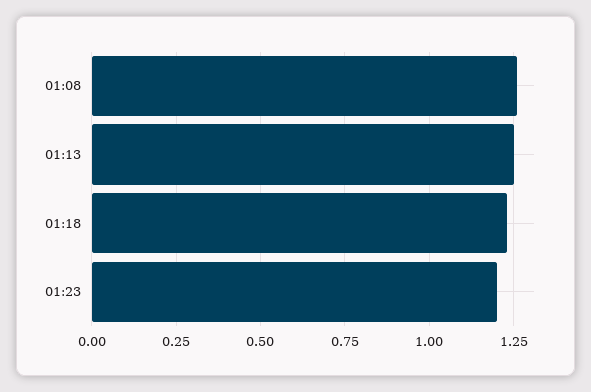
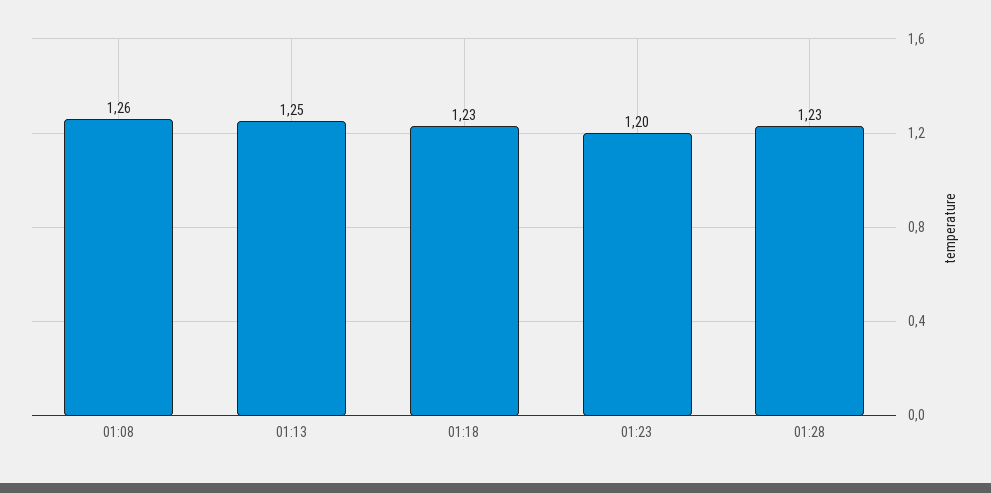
01:28: none -> 1.23

